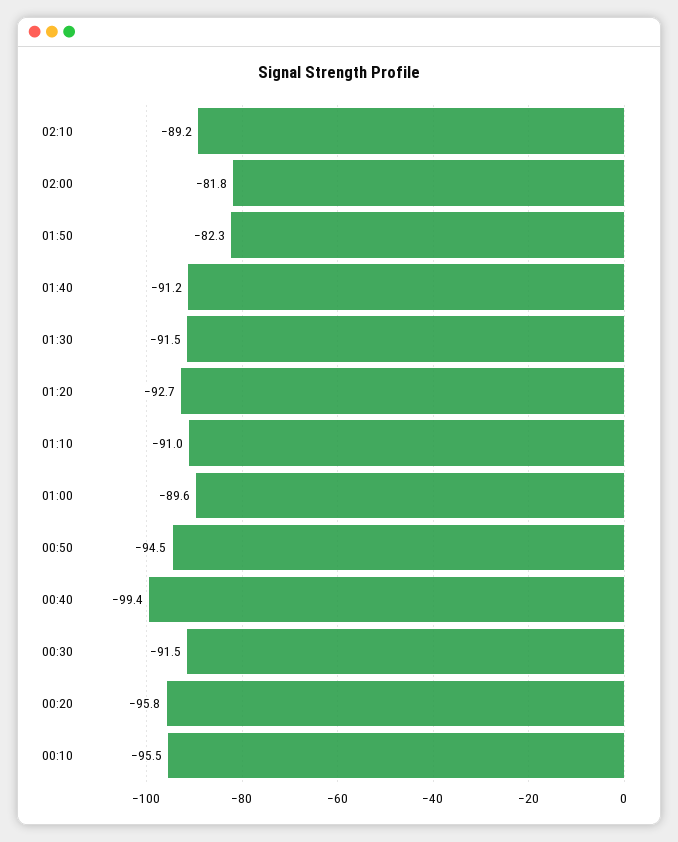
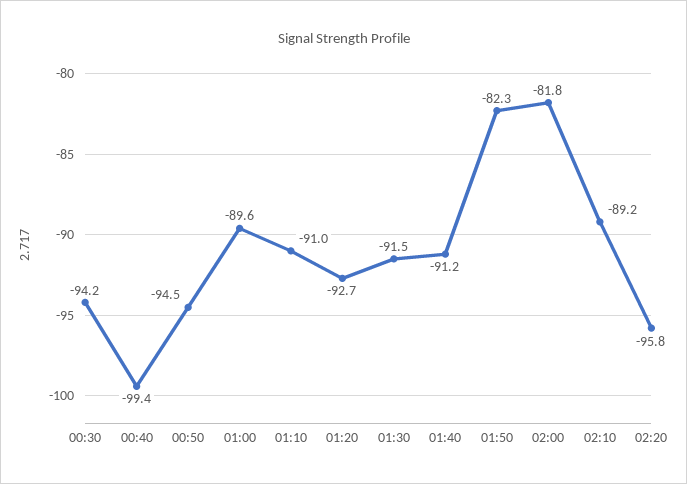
00:30: -91.5 -> -94.2
00:20: -95.8 -> none
00:10: -95.5 -> none
02:20: none -> -95.8

